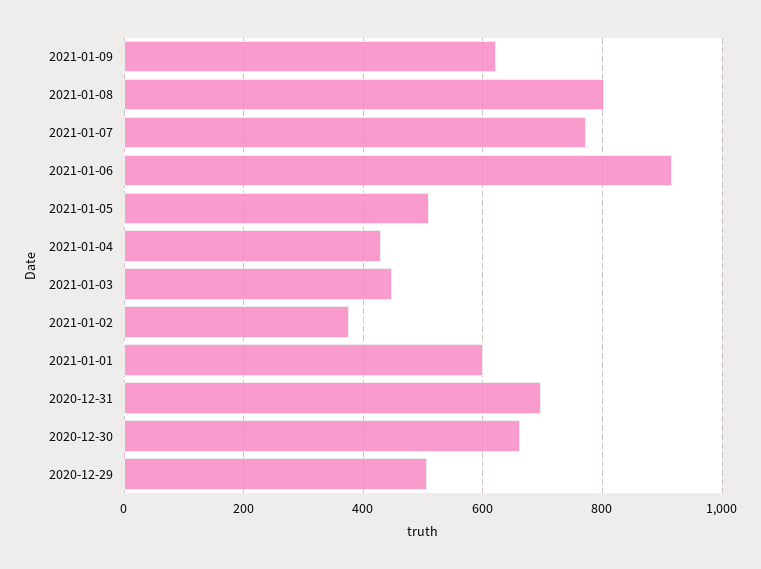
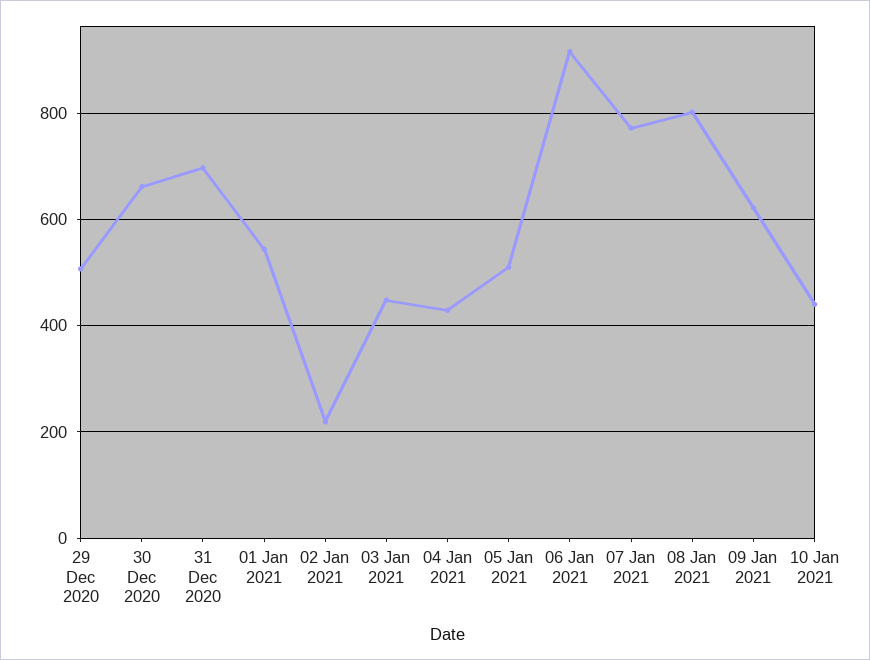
2021-01-02: 380 -> 220
2021-01-01: 600 -> 540
10 Jan 2021: none -> 440

